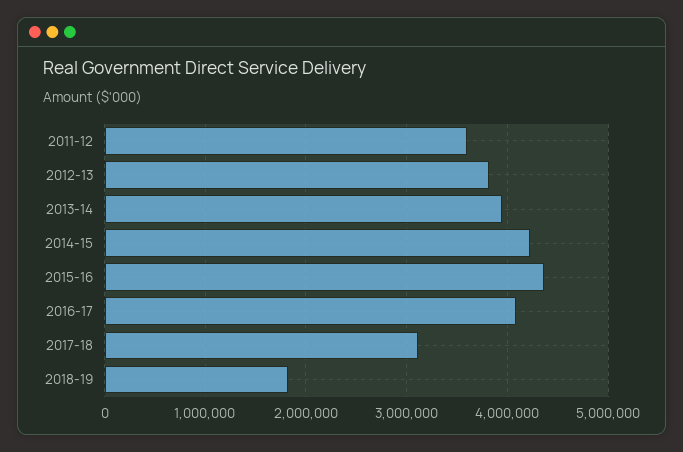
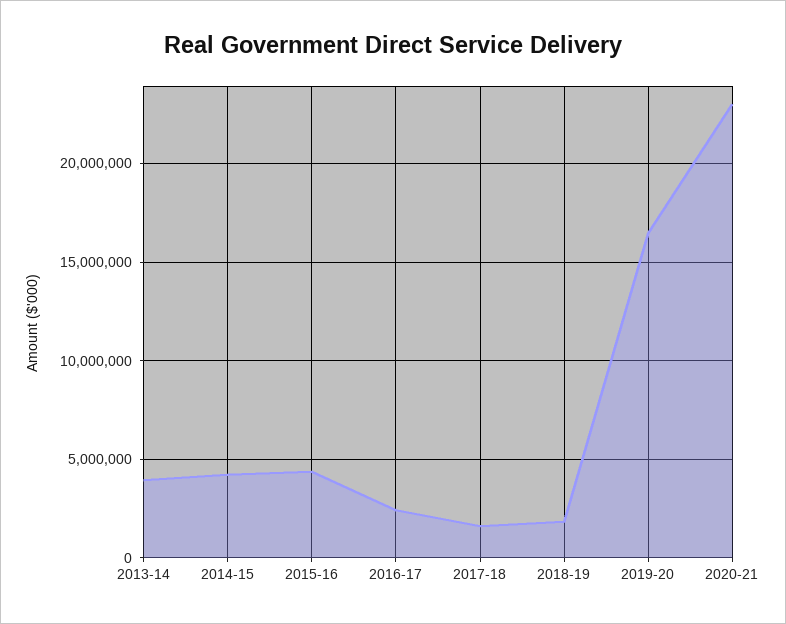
2011-12: 3600000 -> none
2012-13: 3800000 -> none
2016-17: 4100000 -> 2500000
2017-18: 3100000 -> 1500000
2019-20: none -> 16500000
2020-21: none -> 23000000

